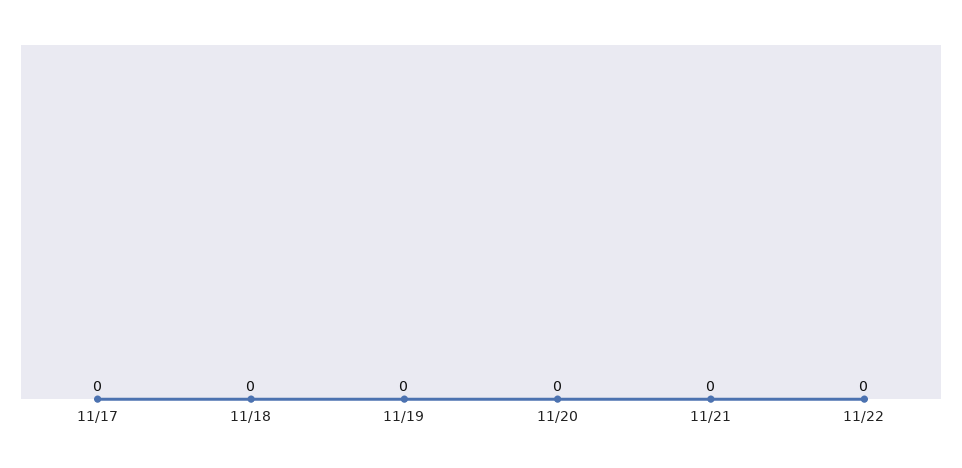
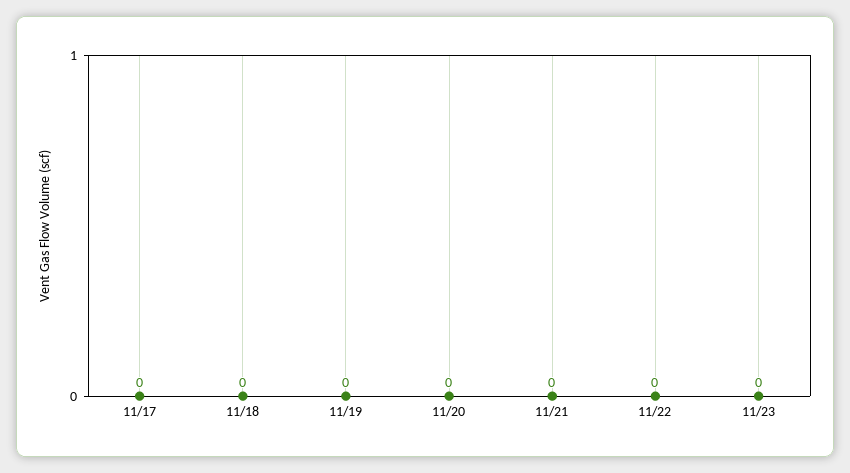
11/23: none -> 0

